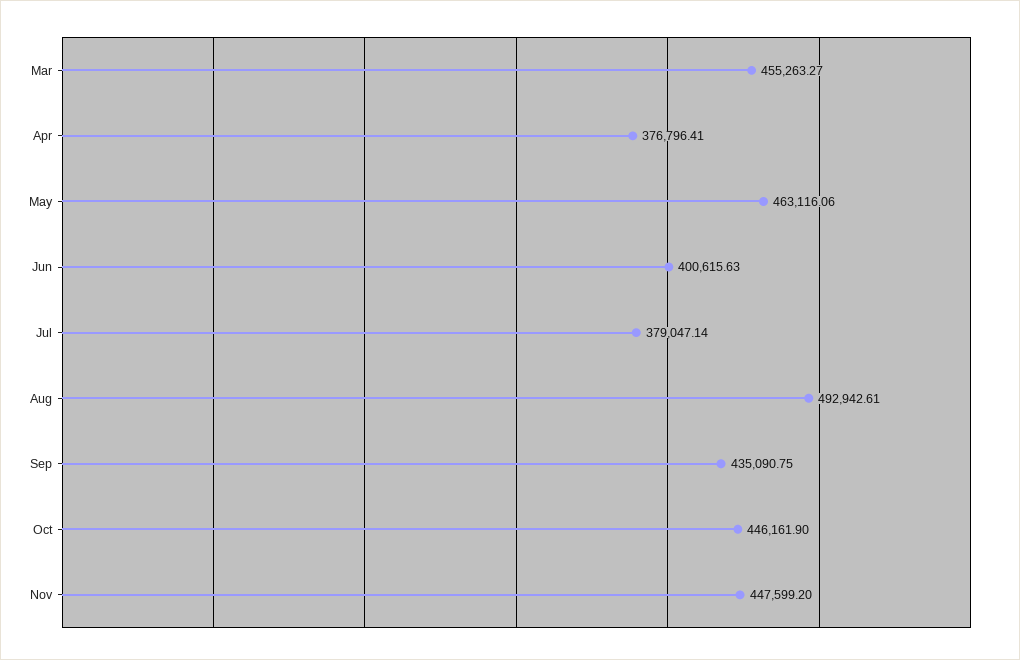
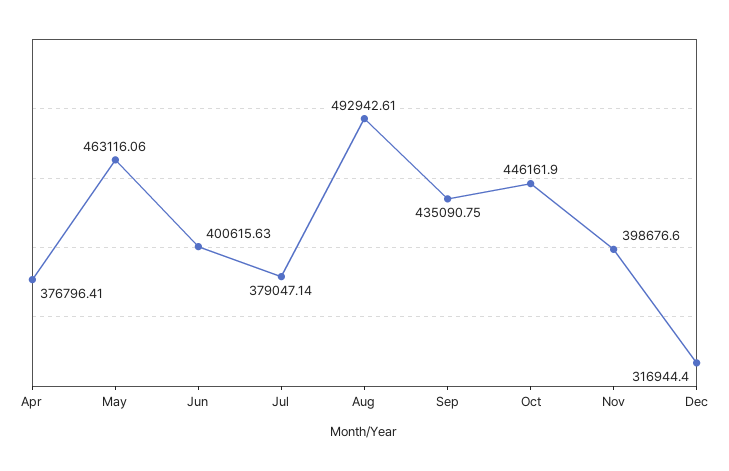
Mar: 455263.27 -> none
Nov: 447599.2 -> 398676.6
Dec: none -> 316944.4

